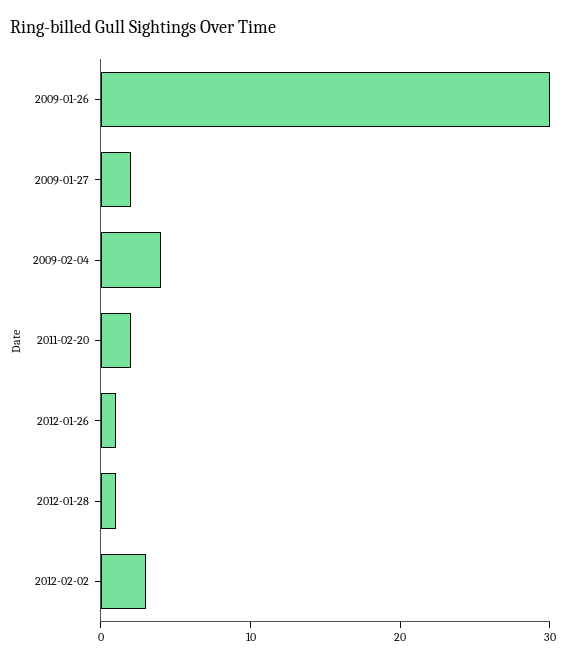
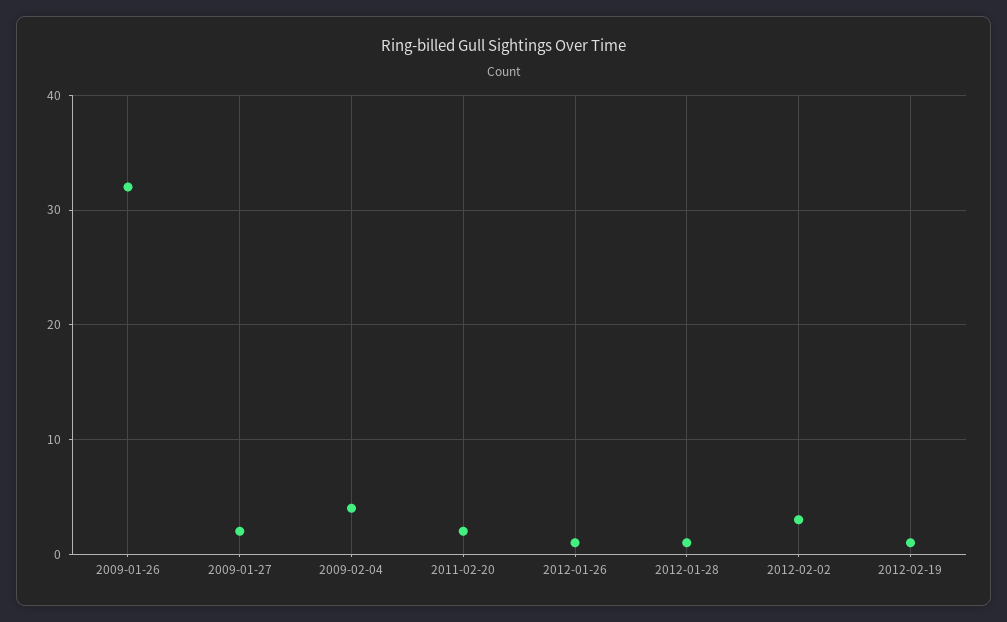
2009-01-26: 30 -> 32
2012-02-19: none -> 1

